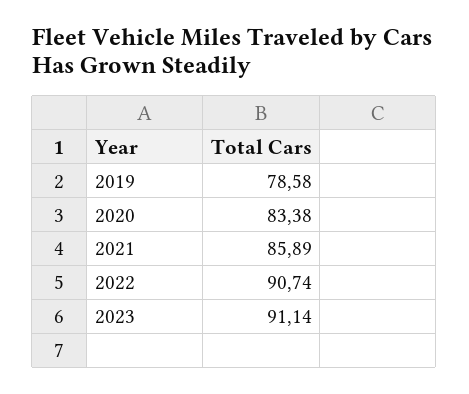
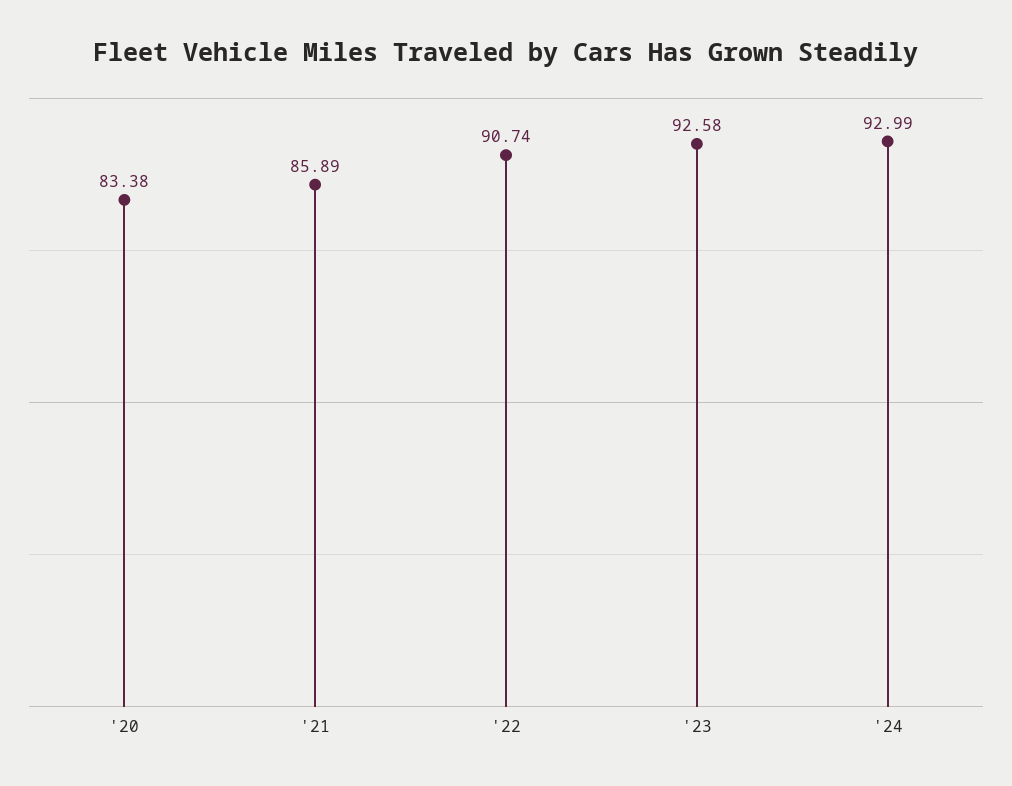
2019: 78.58 -> none
2023: 91.14 -> 92.58
'24: none -> 92.99

